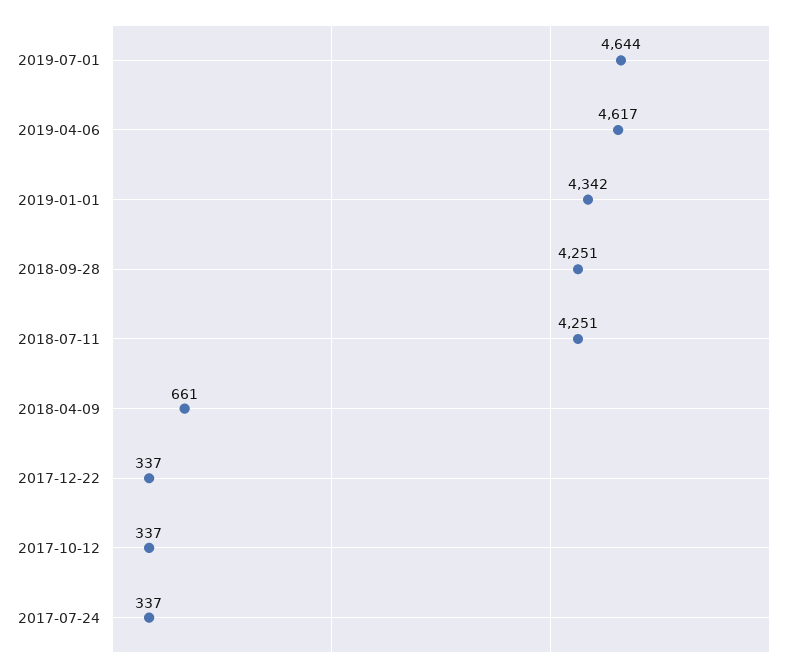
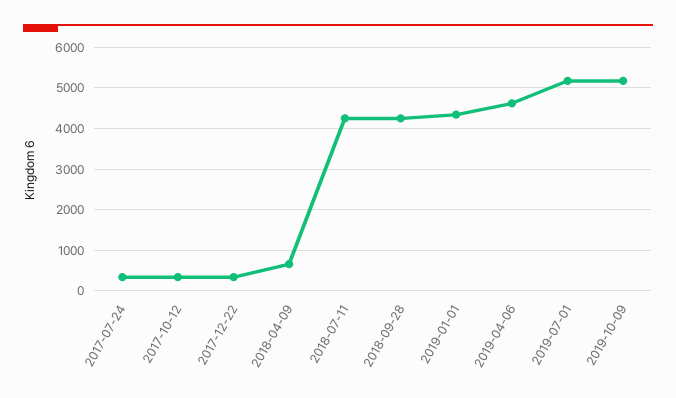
2019-07-01: 4644 -> 5200
2019-10-09: none -> 5200

